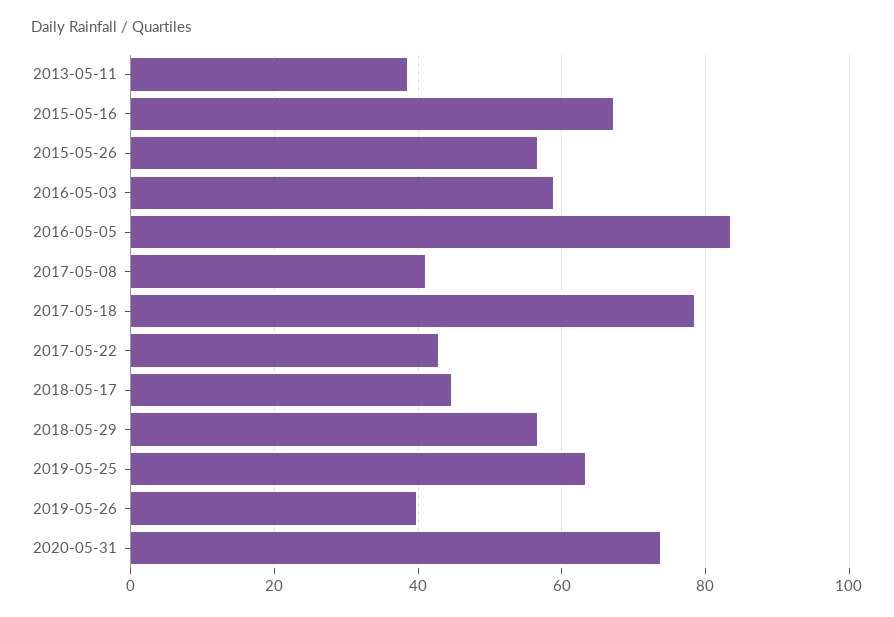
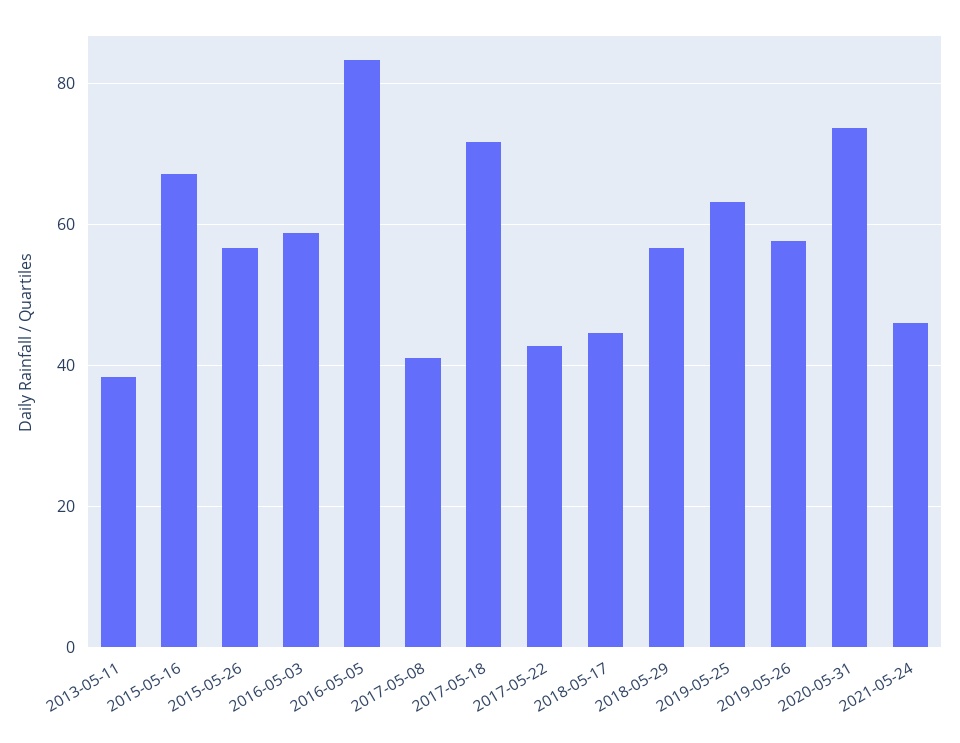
2017-05-18: 78 -> 72
2019-05-26: 40 -> 58
2021-05-24: none -> 46

